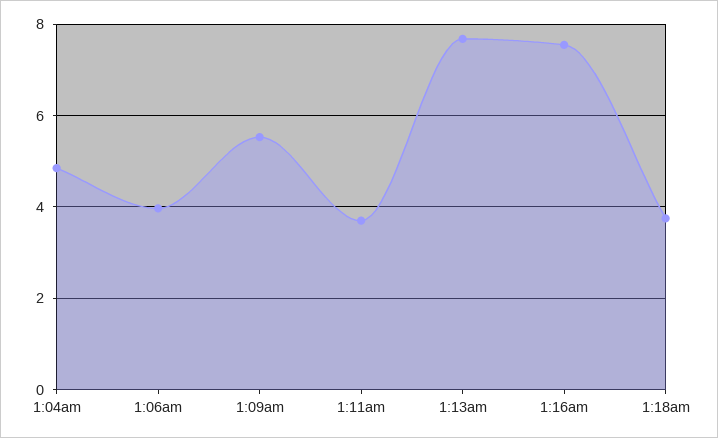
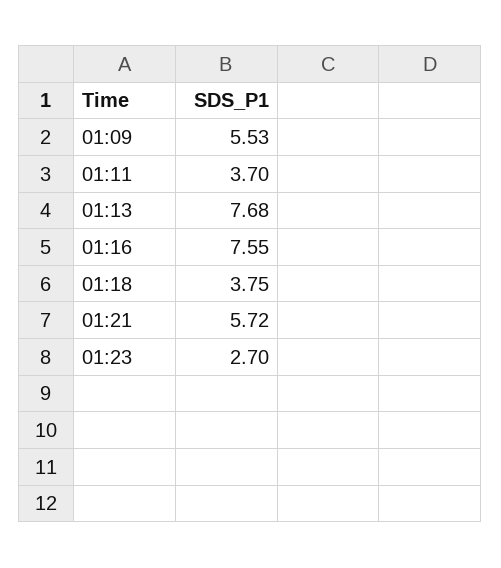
1:04am: 4.8 -> none
1:06am: 4 -> none
01:21: none -> 5.72
01:23: none -> 2.7

